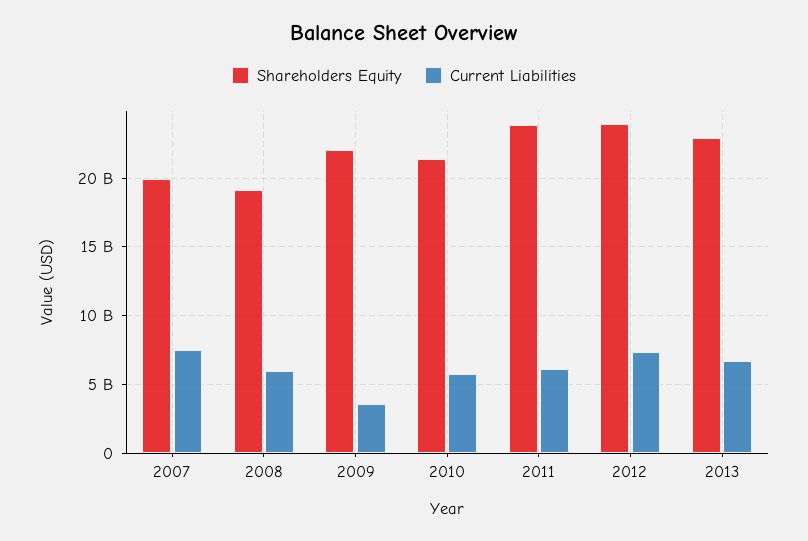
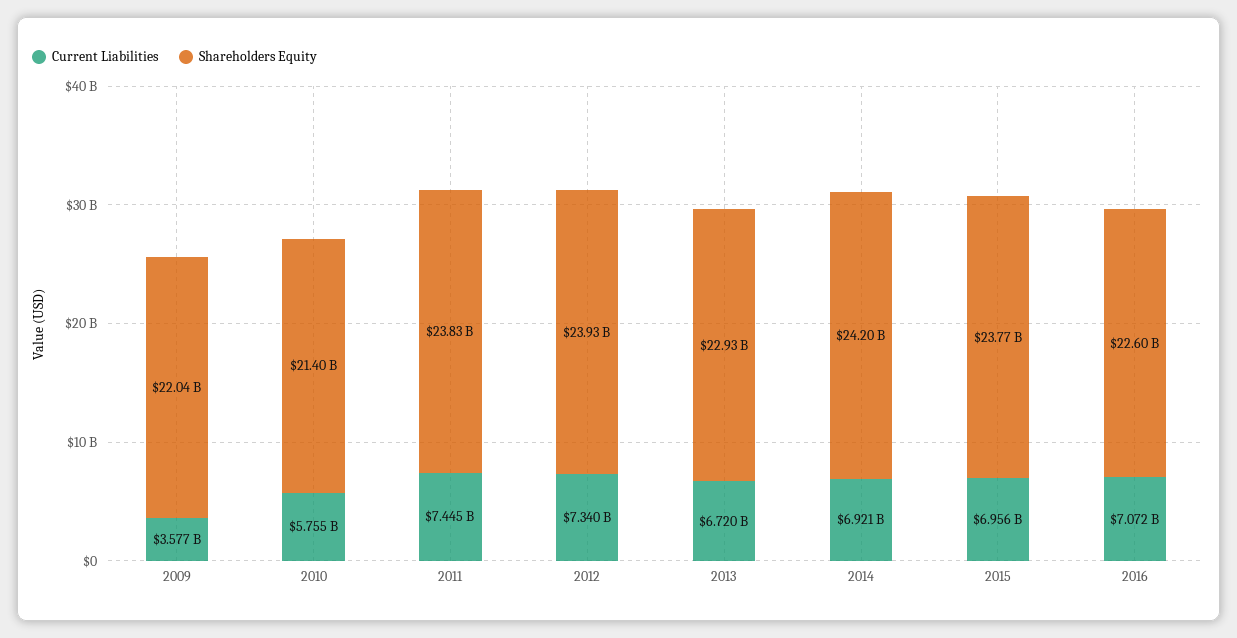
Shareholders Equity, 2007: 20000000000 -> none
Current Liabilities, 2007: 7500000000 -> none
Shareholders Equity, 2008: 19000000000 -> none
Current Liabilities, 2008: 6000000000 -> none
Current Liabilities, 2011: 6000000000 -> 7445000000
Current Liabilities, 2014: none -> 6921000000
Shareholders Equity, 2014: none -> 24200000000
Current Liabilities, 2015: none -> 6956000000
Shareholders Equity, 2015: none -> 23770000000
Current Liabilities, 2016: none -> 7072000000
Shareholders Equity, 2016: none -> 22600000000

